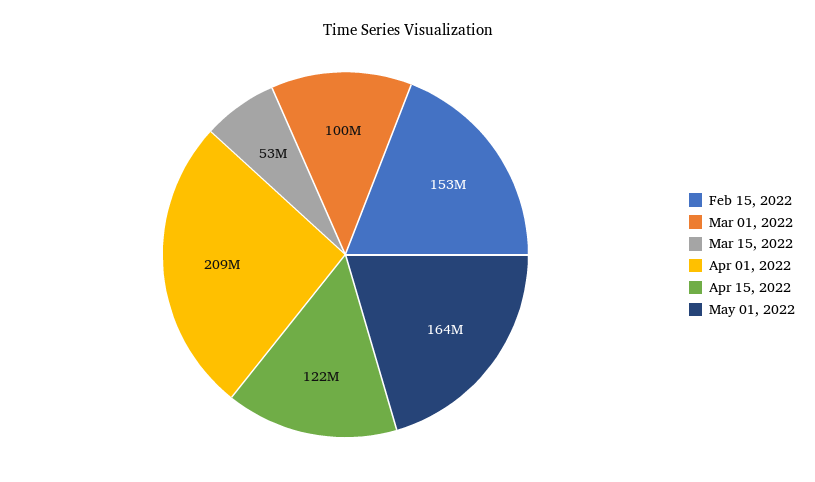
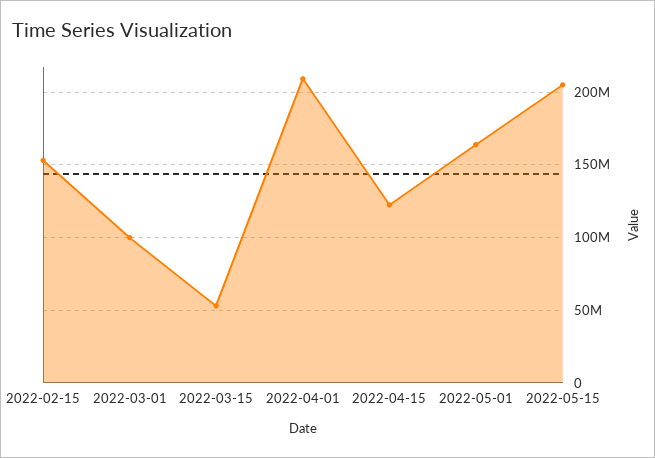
2022-05-15: none -> 205000000

